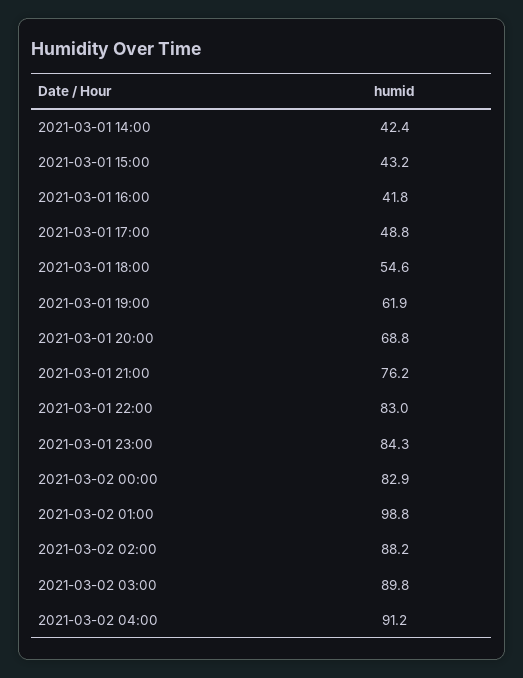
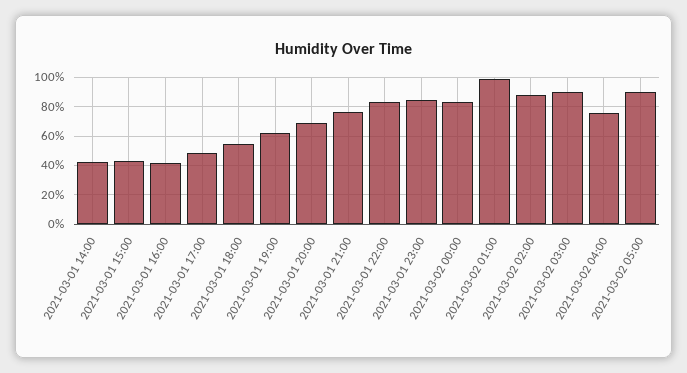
2021-03-02 04:00: 91.2 -> 75
2021-03-02 05:00: none -> 90

